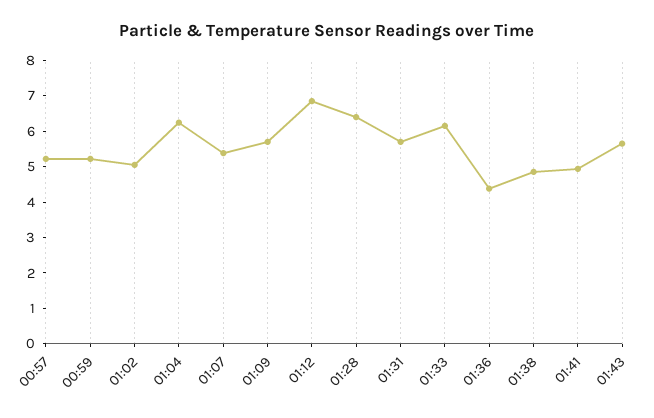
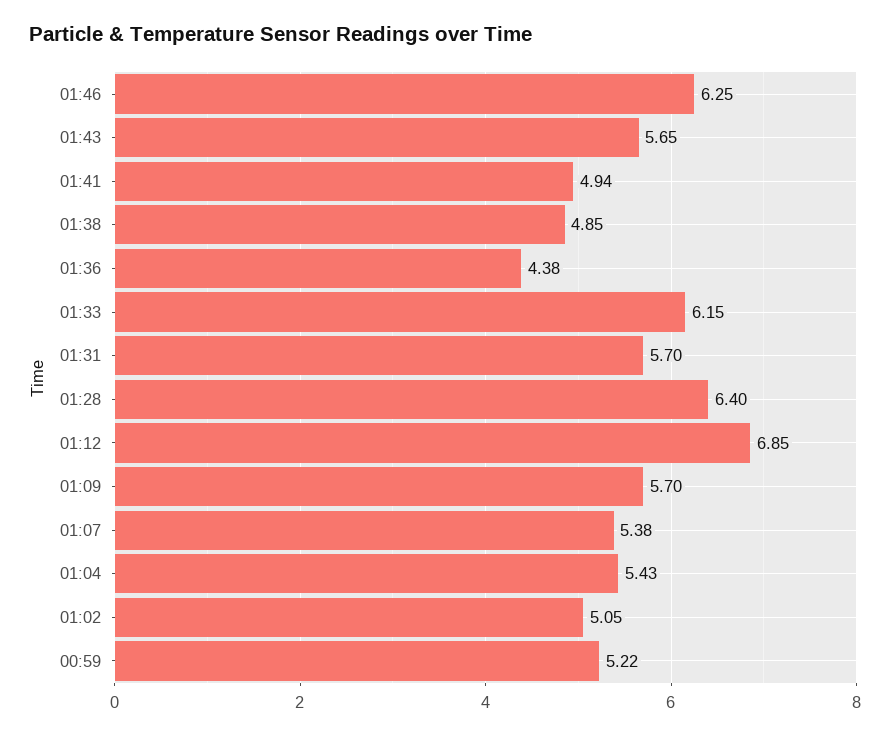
00:57: 5.25 -> none
01:04: 6.25 -> 5.43
01:46: none -> 6.25

